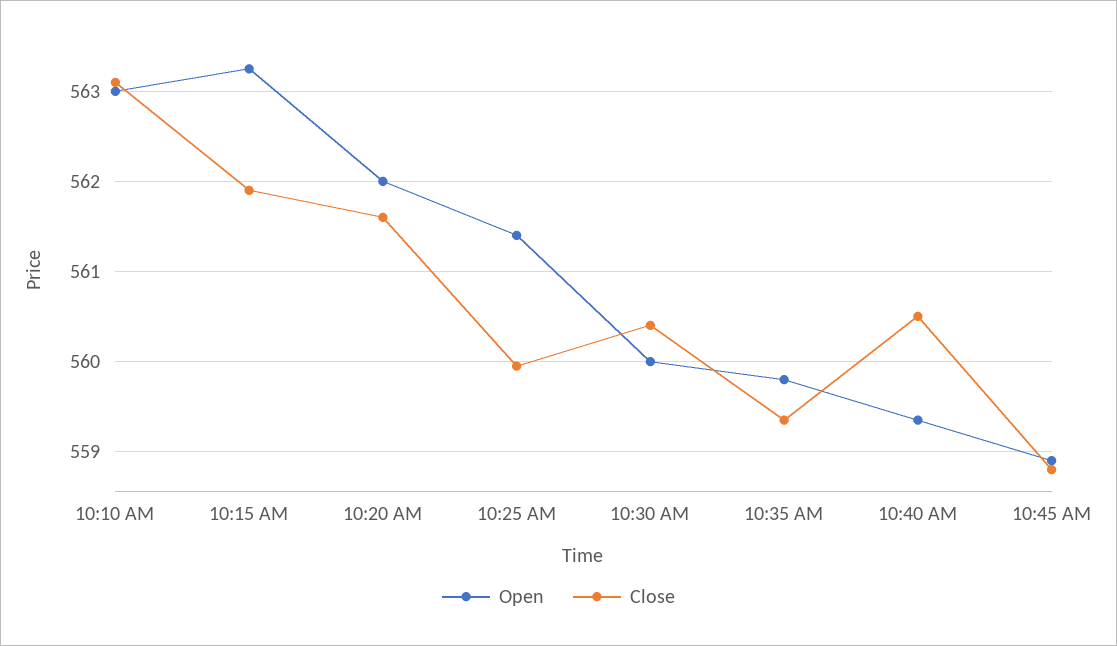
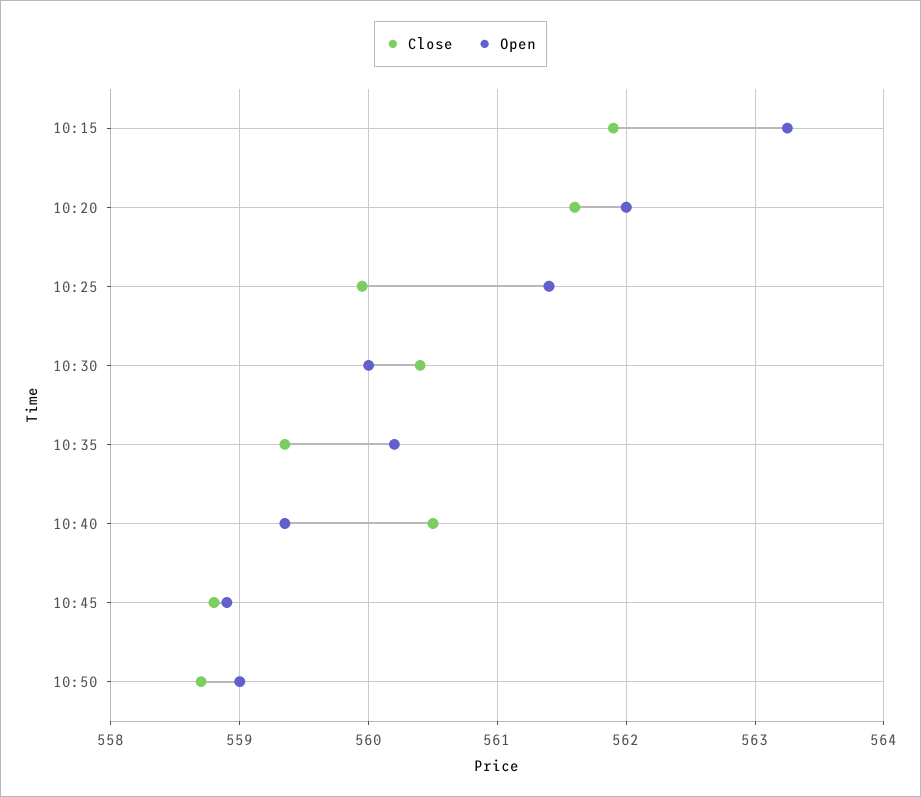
Open, 10:10 AM: 563 -> none
Close, 10:10 AM: 563.1 -> none
Open, 10:35 AM: 559.8 -> 560.2
Close, 10:50: none -> 558.7
Open, 10:50: none -> 559

